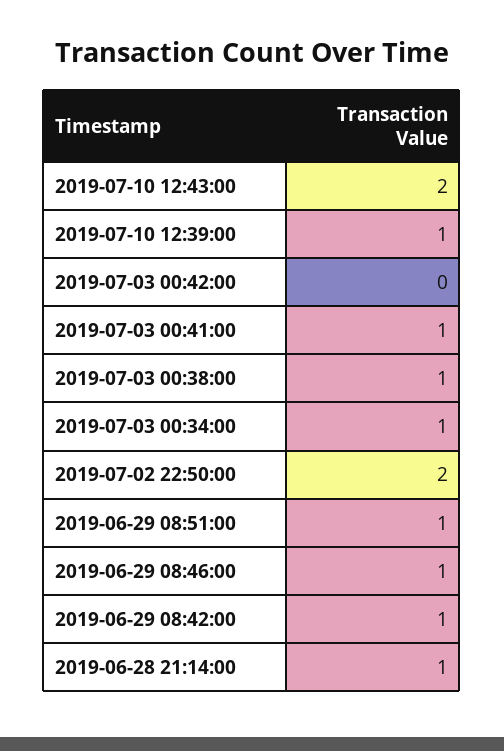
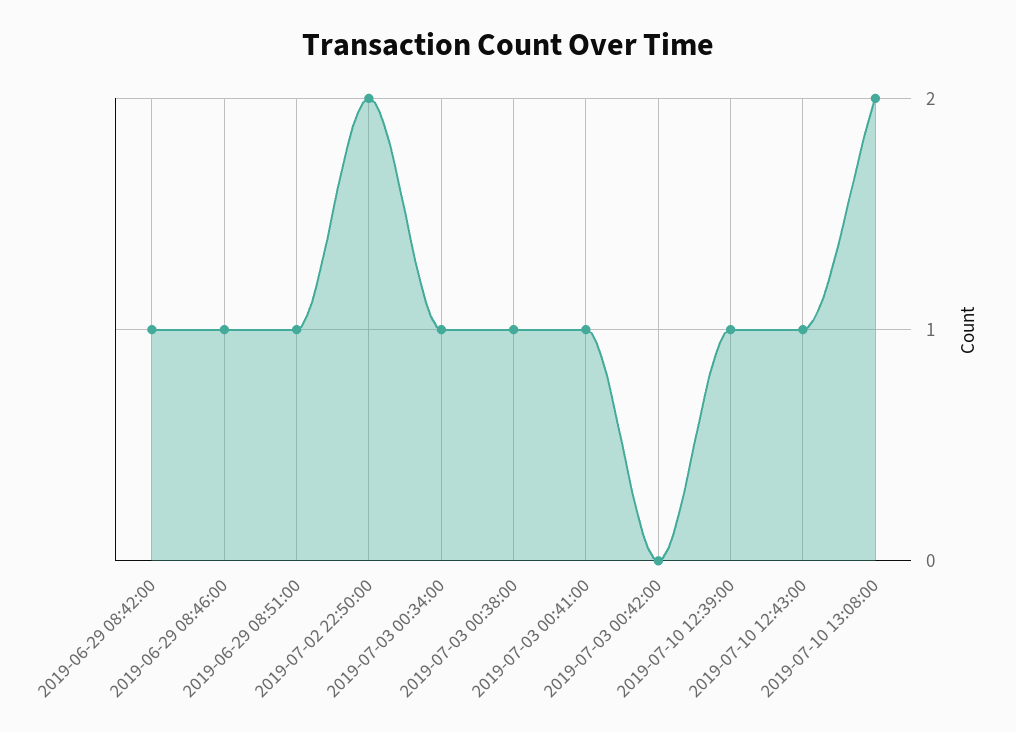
2019-07-10 12:43:00: 2 -> 1
2019-06-28 21:14:00: 1 -> none
2019-07-10 13:08:00: none -> 2

